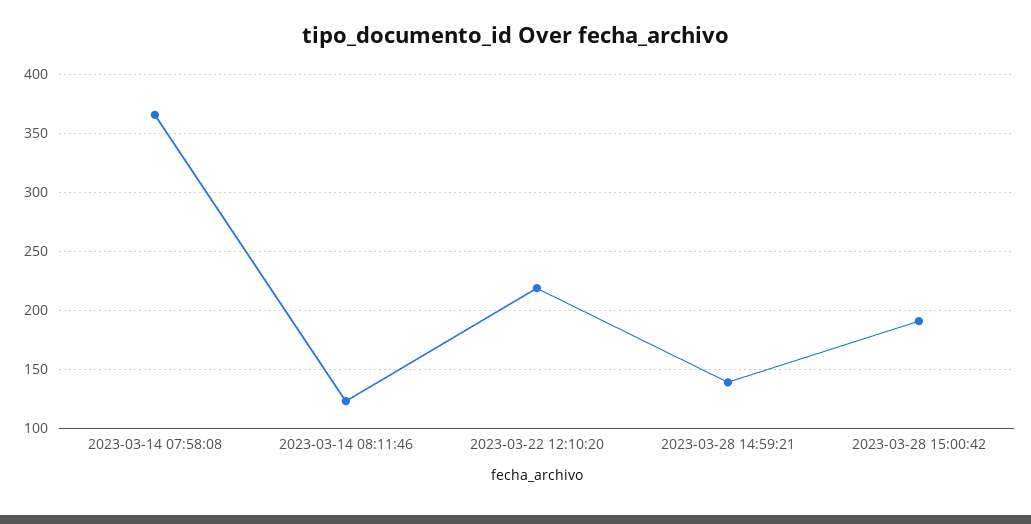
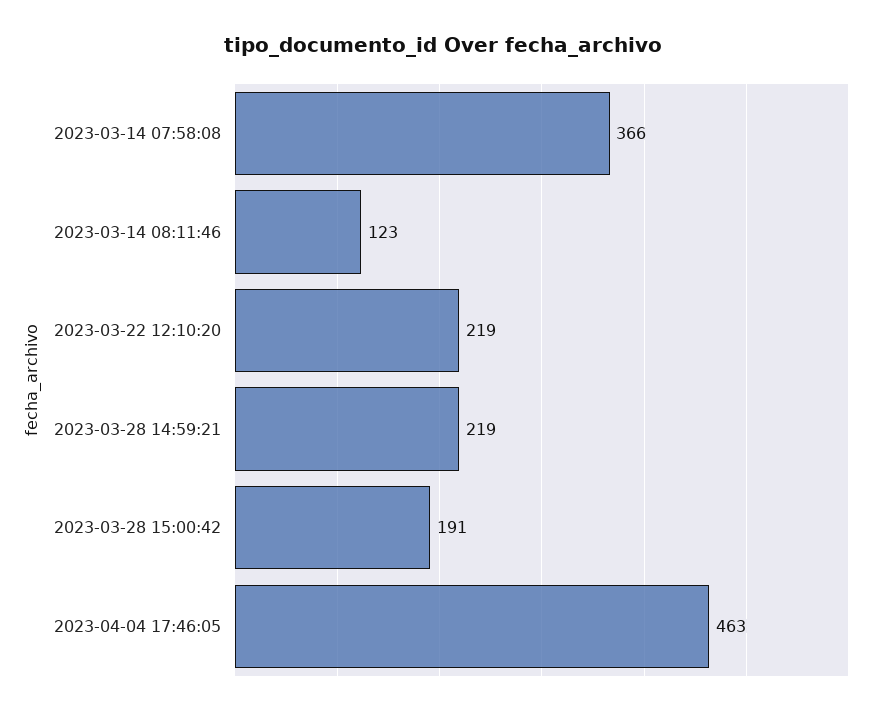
2023-03-28 14:59:21: 140 -> 219
2023-04-04 17:46:05: none -> 463

